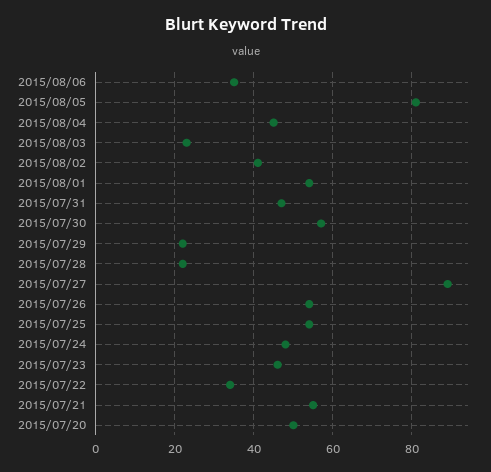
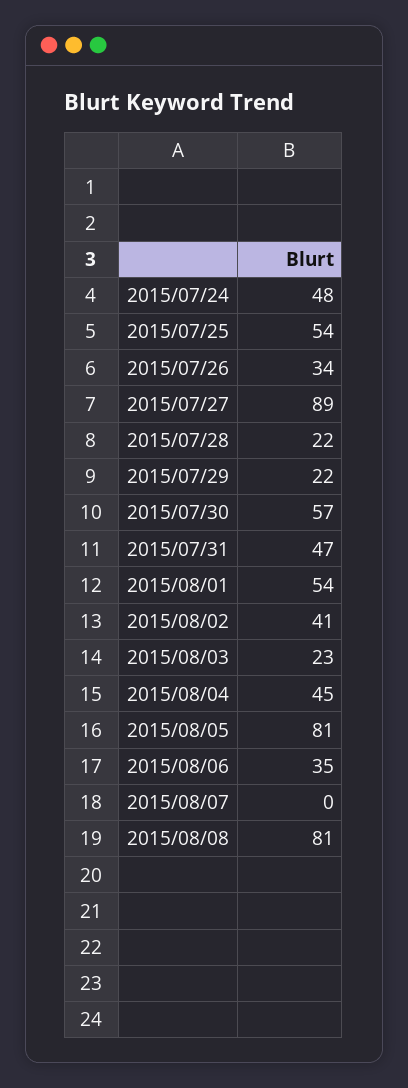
2015/07/26: 55 -> 34
2015/07/23: 45 -> none
2015/07/22: 35 -> none
2015/07/21: 55 -> none
2015/07/20: 50 -> none
2015/08/07: none -> 0
2015/08/08: none -> 81

